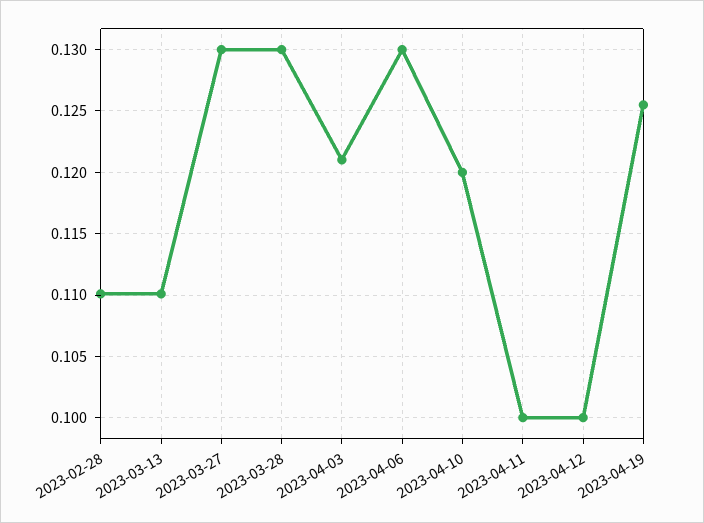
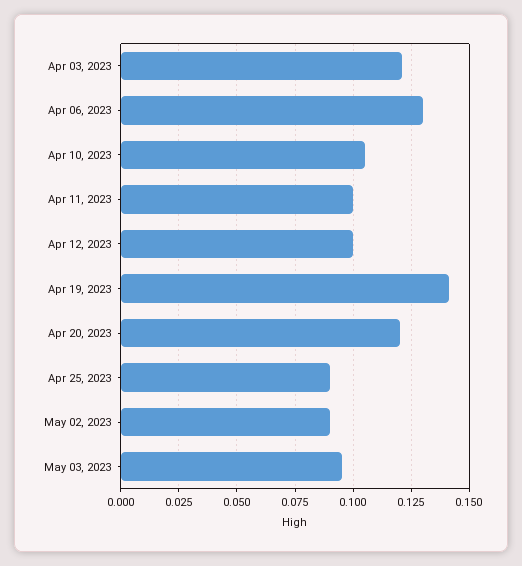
2023-02-28: 0.11 -> none
2023-03-13: 0.11 -> none
2023-03-27: 0.13 -> none
2023-03-28: 0.13 -> none
2023-04-10: 0.12 -> 0.105
2023-04-19: 0.1255 -> 0.14
Apr 20, 2023: none -> 0.12
Apr 25, 2023: none -> 0.09
May 02, 2023: none -> 0.09
May 03, 2023: none -> 0.095

